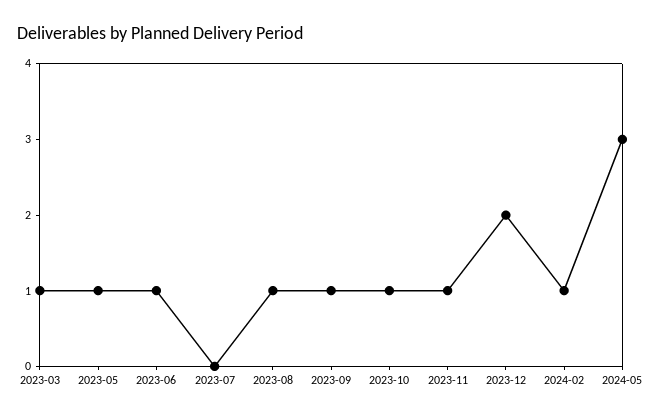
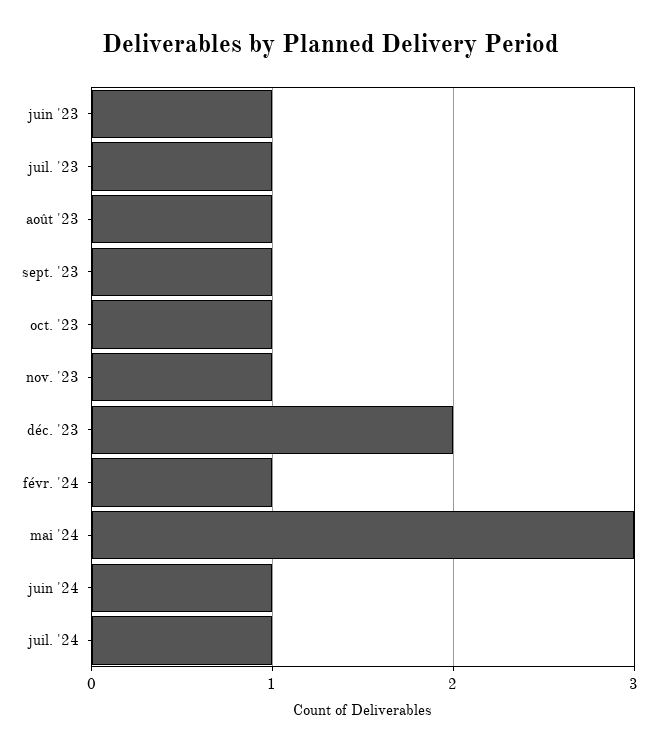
2023-03: 1 -> none
2023-05: 1 -> none
2023-07: 0 -> 1
juin '24: none -> 1
juil. '24: none -> 1

